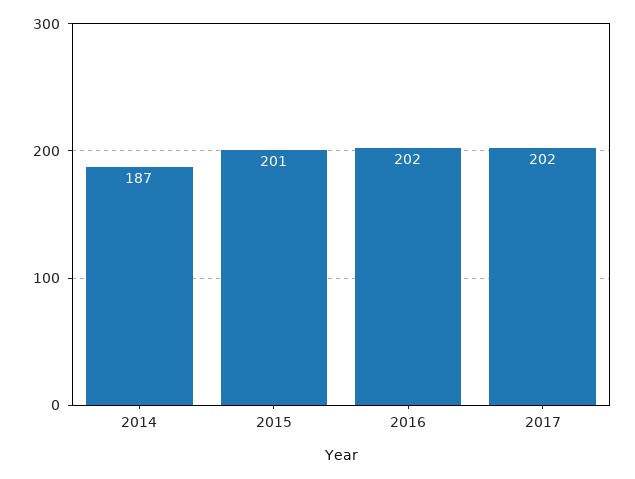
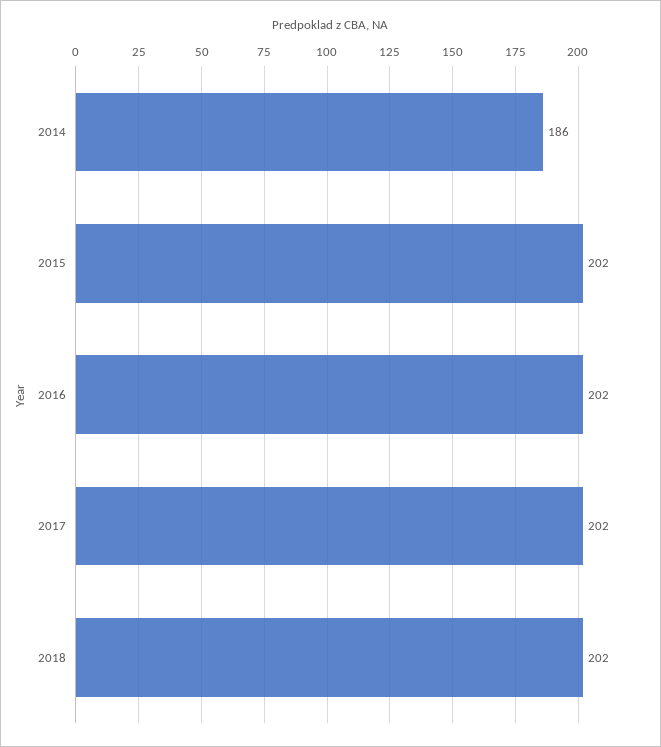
2014: 187 -> 186
2015: 201 -> 202
2018: none -> 202

